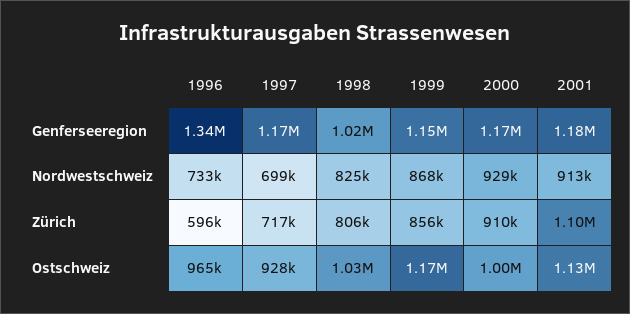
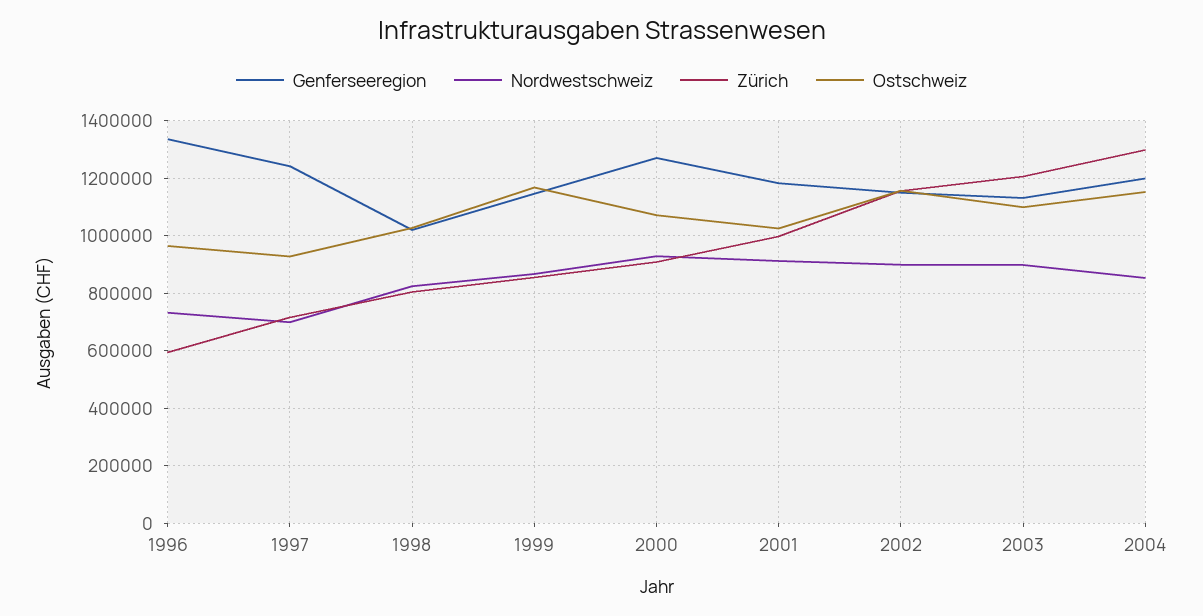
Genferseeregion, 1997: 1170000 -> 1250000
Genferseeregion, 2000: 1170000 -> 1275000
Zürich, 2001: 1100000 -> 1000000
Ostschweiz, 2000: 1000000 -> 1075000
Ostschweiz, 2001: 1130000 -> 1025000
Genferseeregion, 2002: none -> 1150000
Nordwestschweiz, 2002: none -> 900000
Zürich, 2002: none -> 1150000
Ostschweiz, 2002: none -> 1150000
Genferseeregion, 2003: none -> 1125000
Nordwestschweiz, 2003: none -> 900000
Zürich, 2003: none -> 1200000
Ostschweiz, 2003: none -> 1100000
Genferseeregion, 2004: none -> 1200000
Nordwestschweiz, 2004: none -> 850000
Zürich, 2004: none -> 1300000
Ostschweiz, 2004: none -> 1150000

